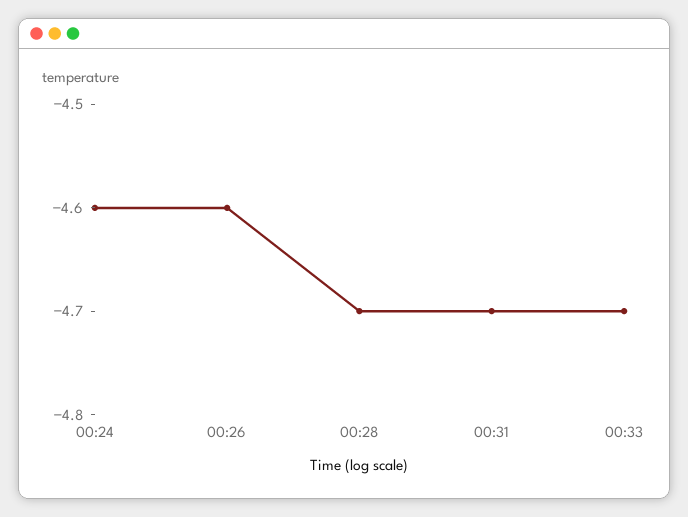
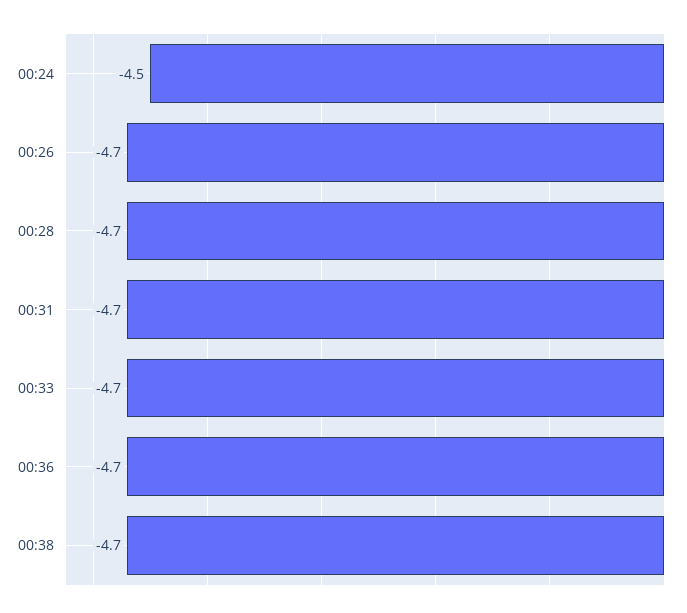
00:24: -4.6 -> -4.5
00:26: -4.6 -> -4.7
00:36: none -> -4.7
00:38: none -> -4.7

